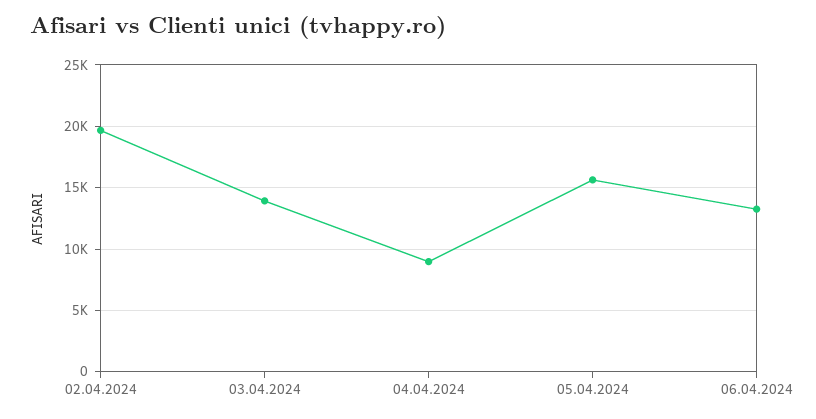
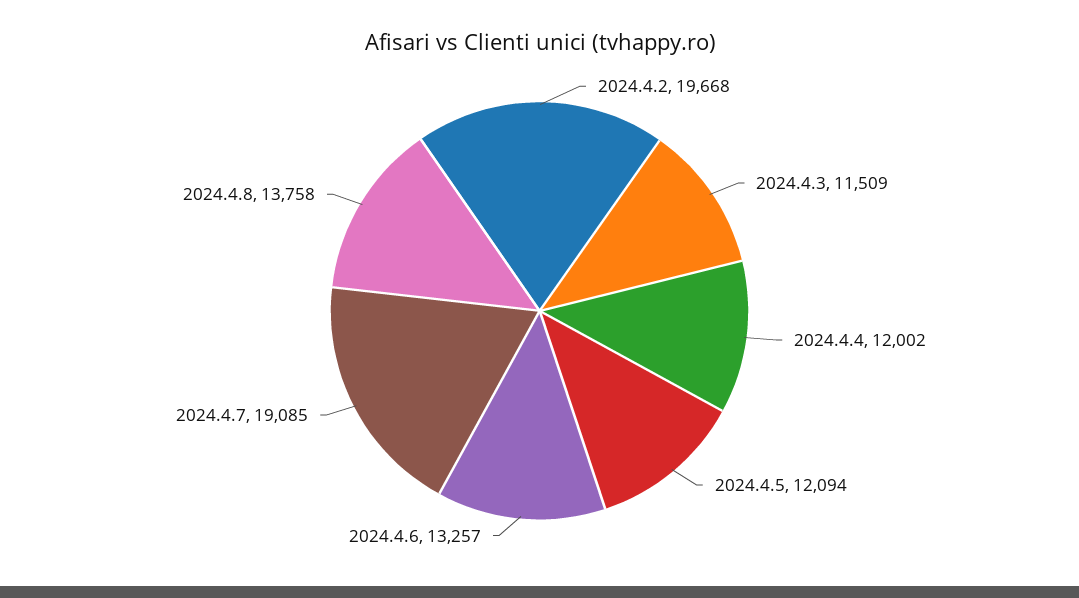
03.04.2024: 14000 -> 11509
04.04.2024: 9000 -> 12002
05.04.2024: 15500 -> 12094
2024.4.7: none -> 19085
2024.4.8: none -> 13758

